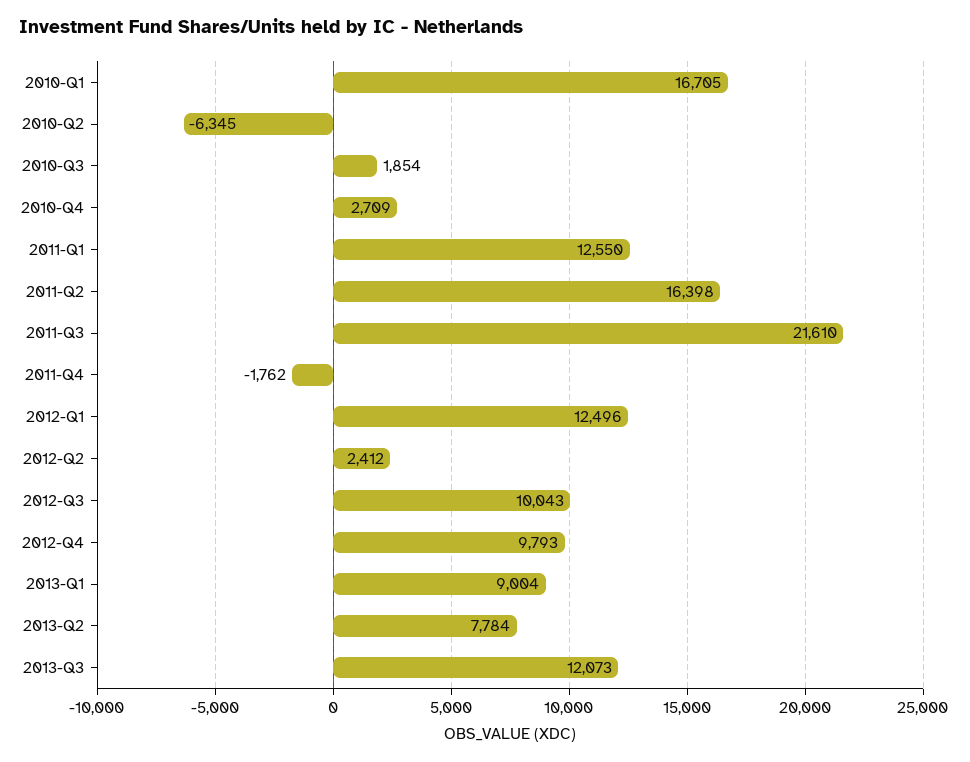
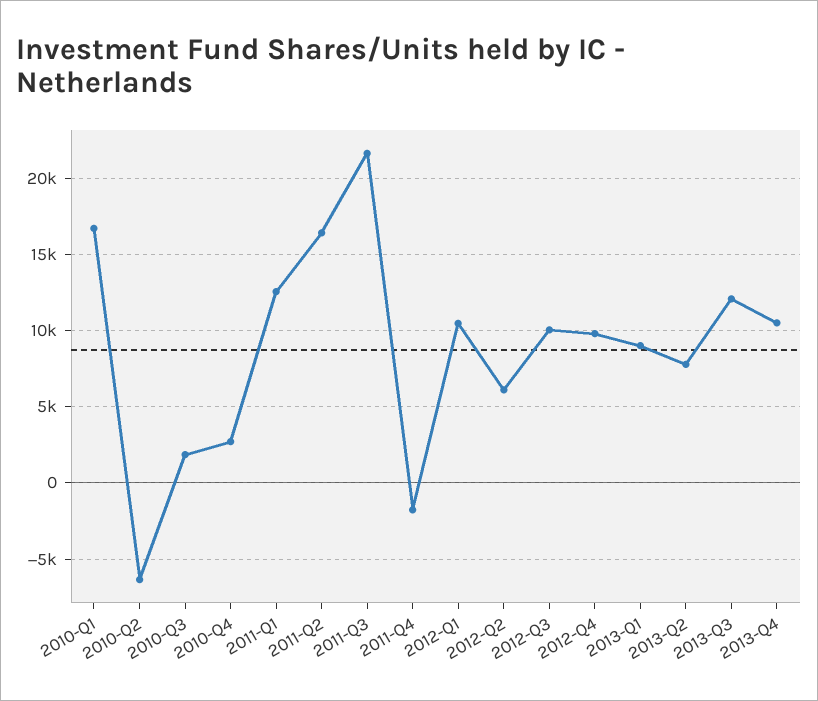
2012-Q1: 12496 -> 10500
2012-Q2: 2412 -> 6000
2013-Q4: none -> 10500

